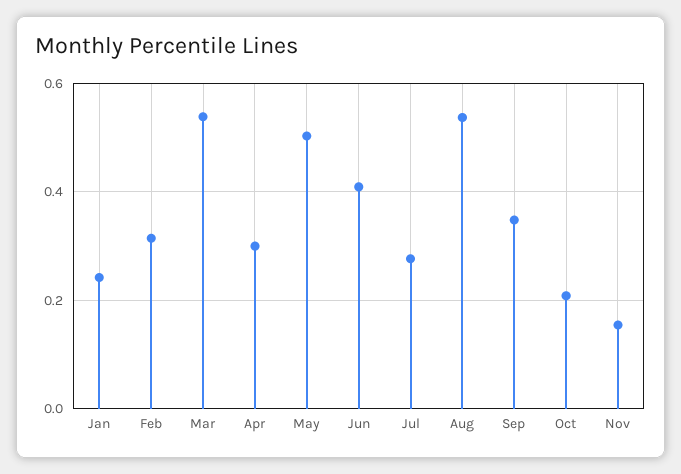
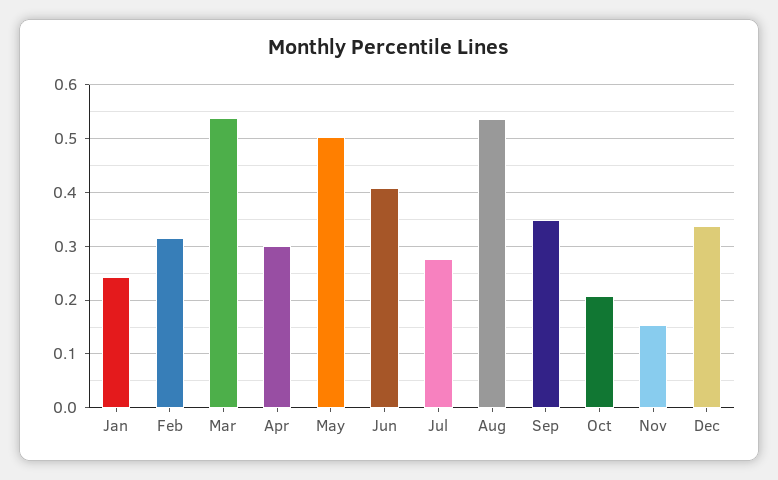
Dec: none -> 0.34

